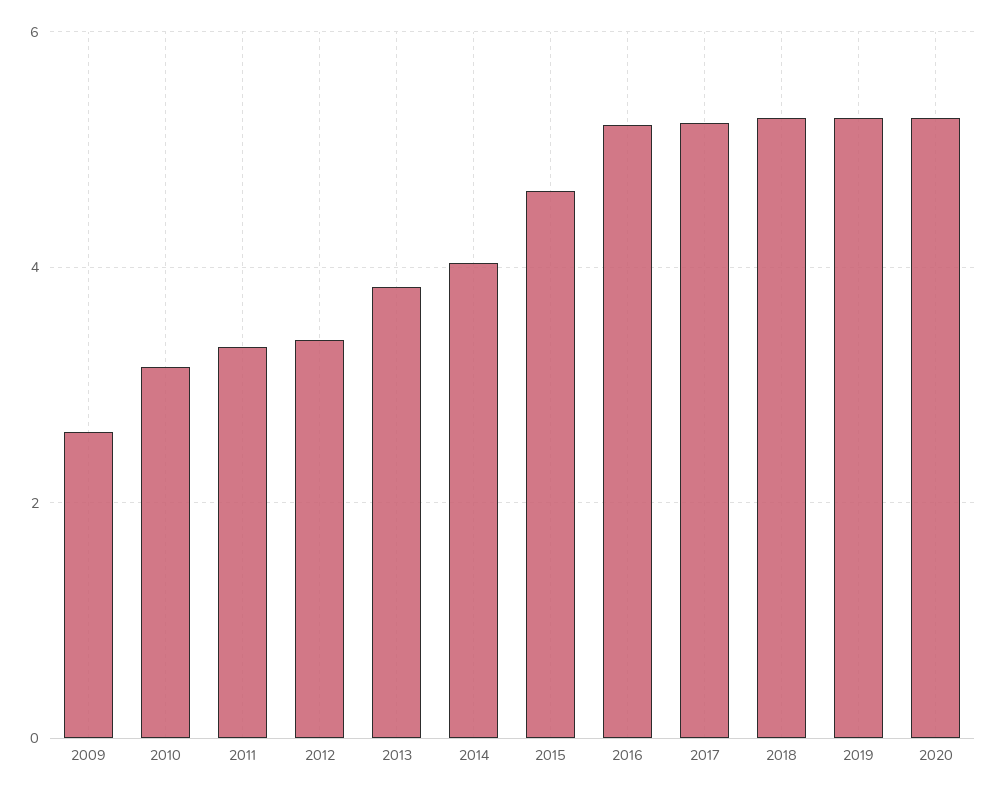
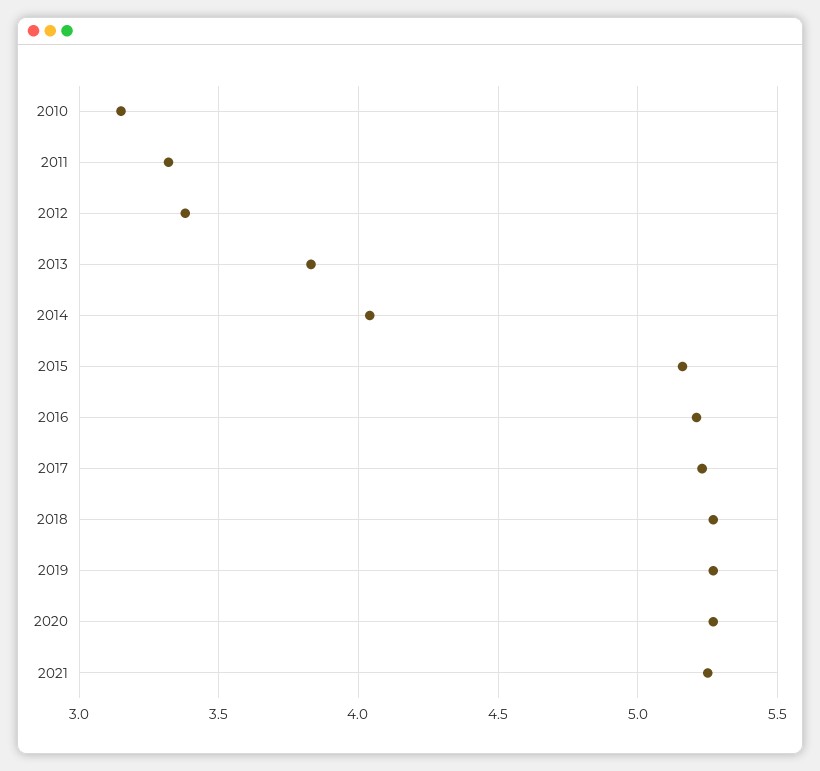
2009: 2.6 -> none
2015: 4.6 -> 5.15
2021: none -> 5.25

